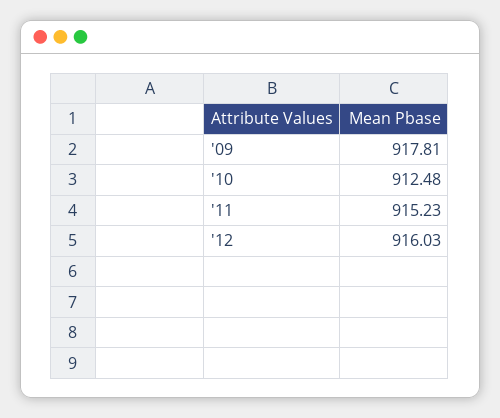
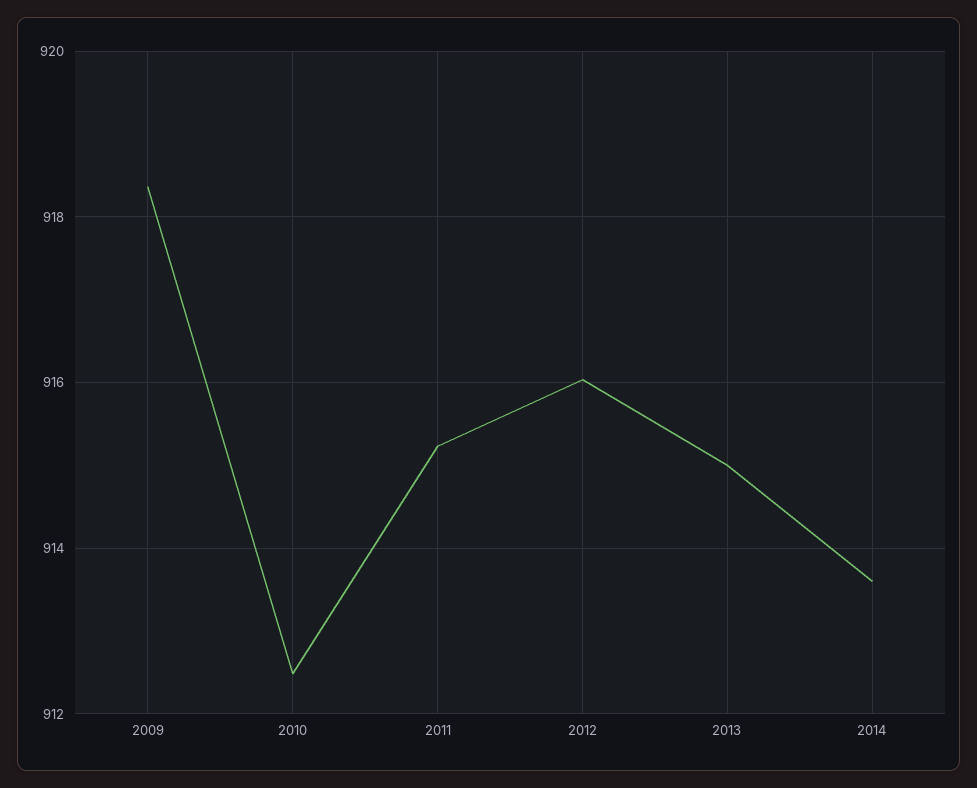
'09: 917.81 -> 918.4
2013: none -> 915
2014: none -> 913.6

